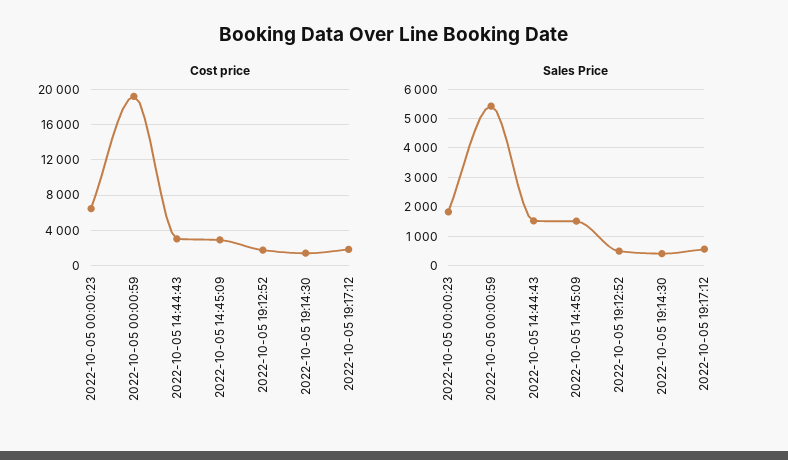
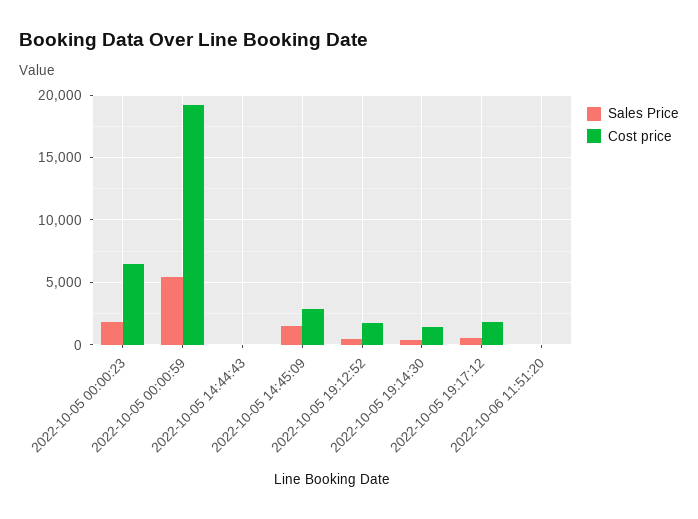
Cost price, 2022-10-05 14:44:43: 3000 -> 0
Sales Price, 2022-10-05 14:44:43: 1500 -> 0
Sales Price, 2022-10-06 11:51:20: none -> 0
Cost price, 2022-10-06 11:51:20: none -> 0

